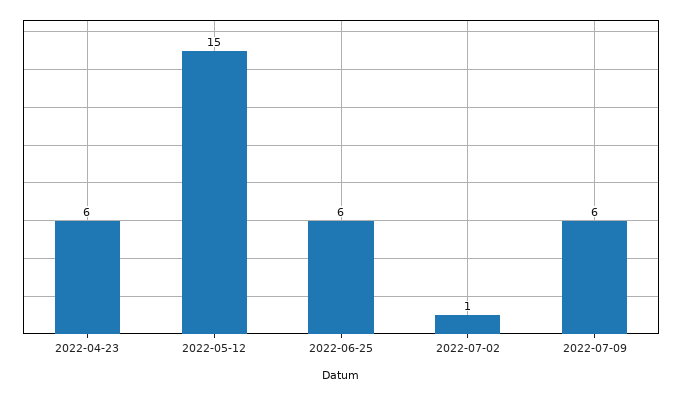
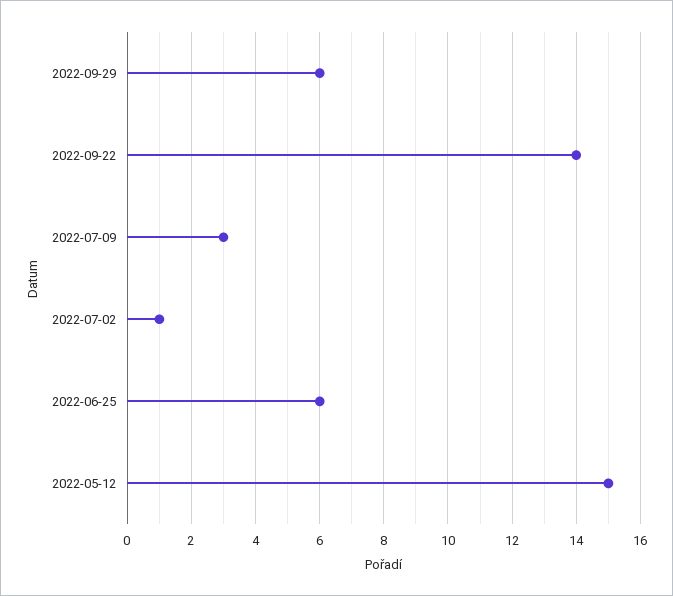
2022-04-23: 6 -> none
2022-07-09: 6 -> 3
2022-09-29: none -> 6
2022-09-22: none -> 14

